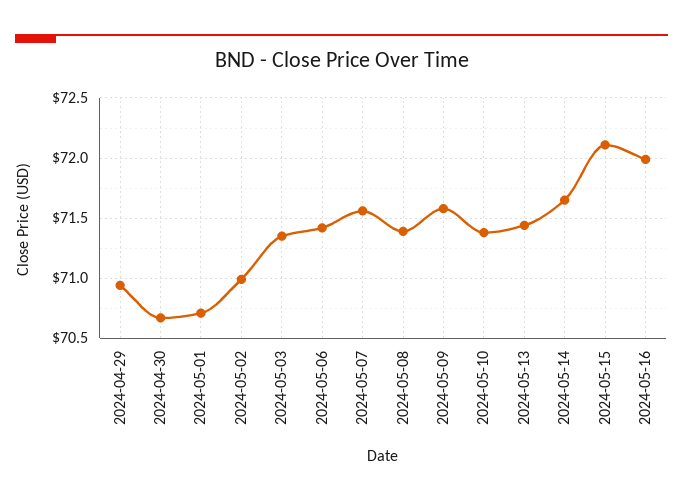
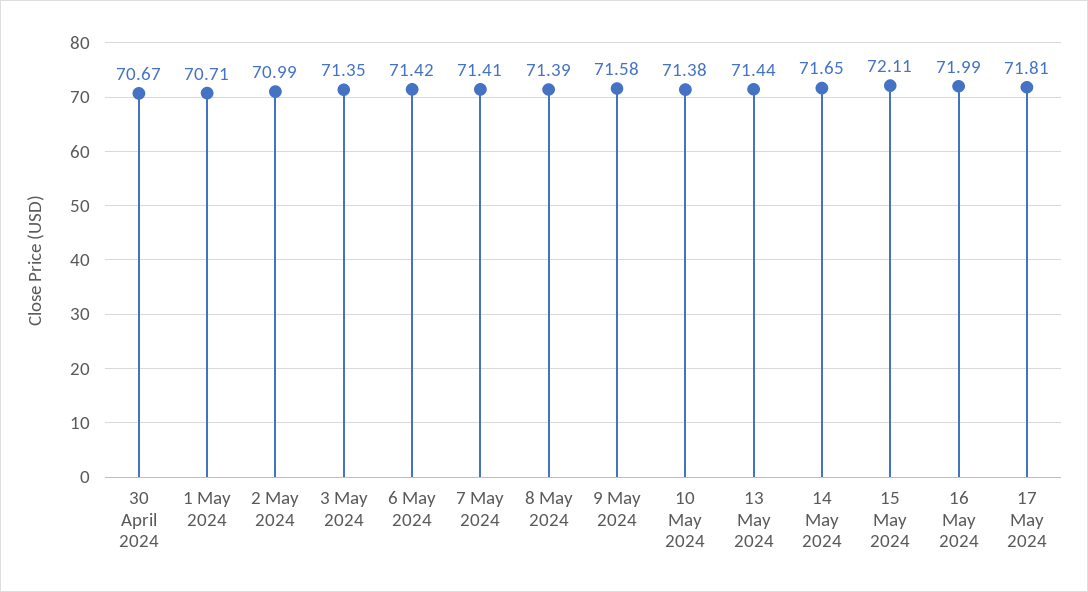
2024-04-29: 70.95 -> none
2024-05-07: 71.55 -> 71.41
17 May 2024: none -> 71.81

